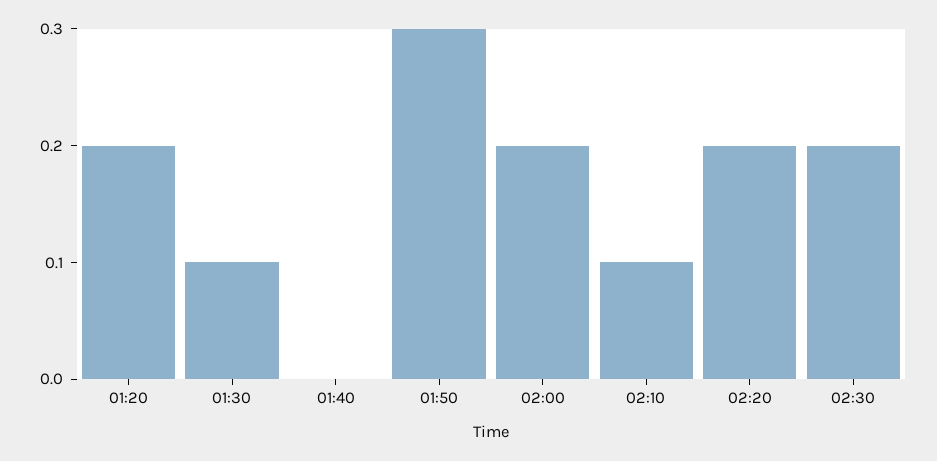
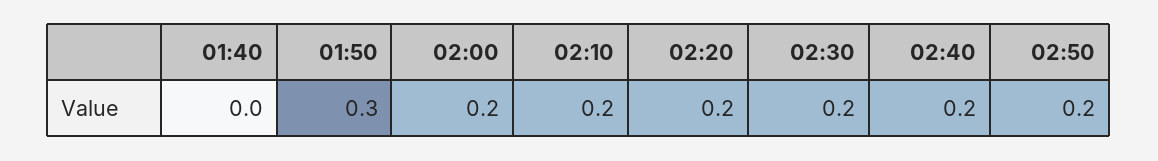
01:20: 0.2 -> none
01:30: 0.1 -> none
02:10: 0.1 -> 0.2
02:40: none -> 0.2
02:50: none -> 0.2

